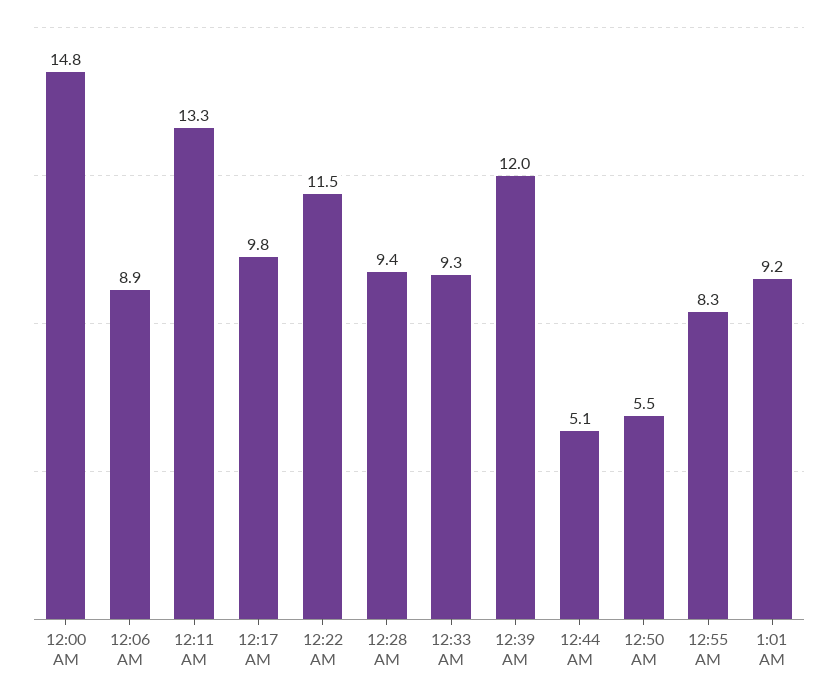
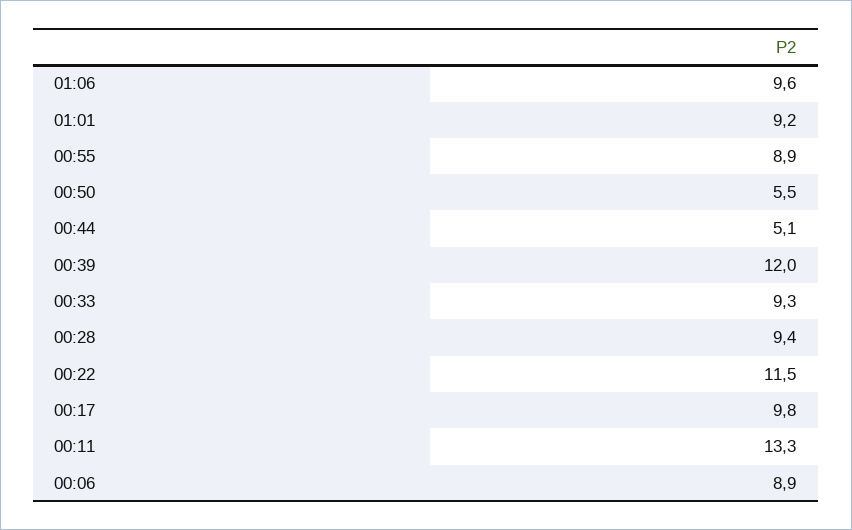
12:00 AM: 14.8 -> none
12:55 AM: 8.3 -> 8.9
01:06: none -> 9.6

